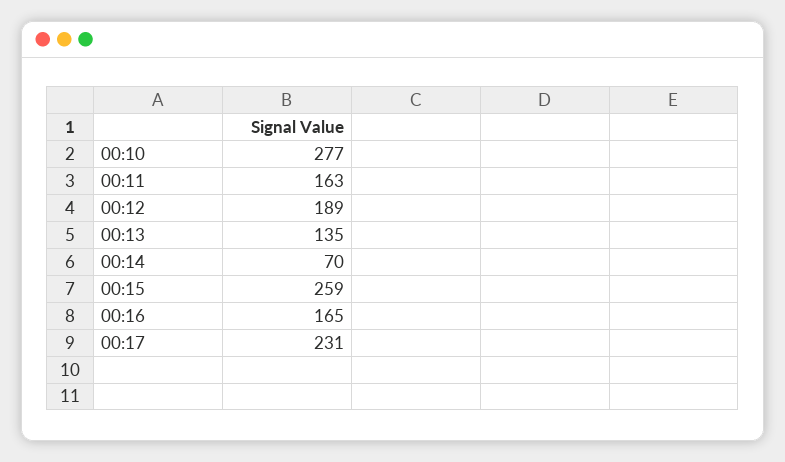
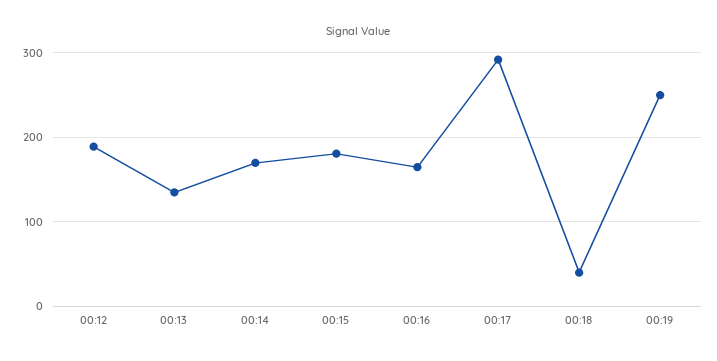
00:10: 277 -> none
00:11: 163 -> none
00:14: 70 -> 170
00:15: 259 -> 180
00:17: 231 -> 290
00:18: none -> 40
00:19: none -> 250

